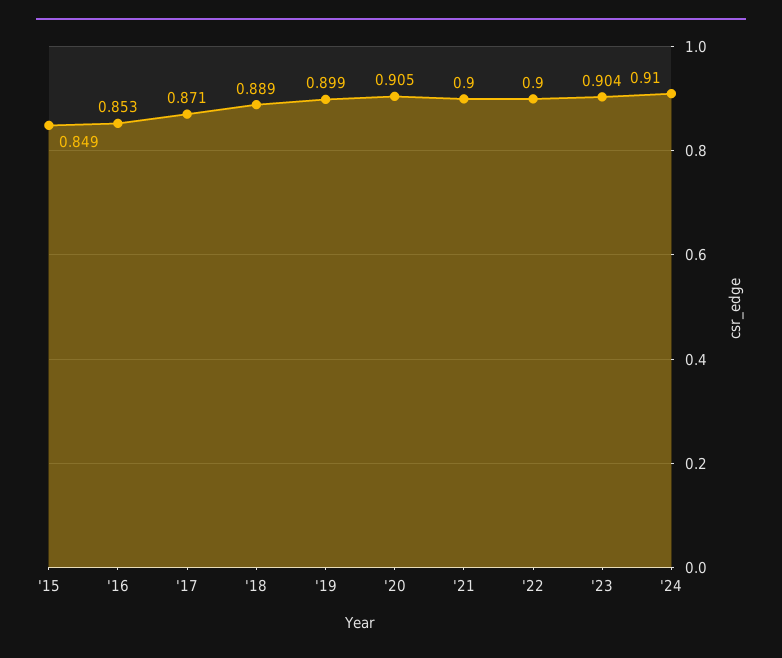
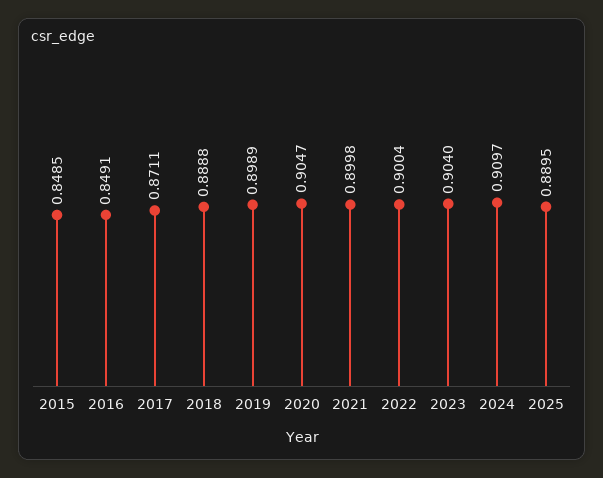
'16: 0.853 -> 0.8491
2025: none -> 0.8895

